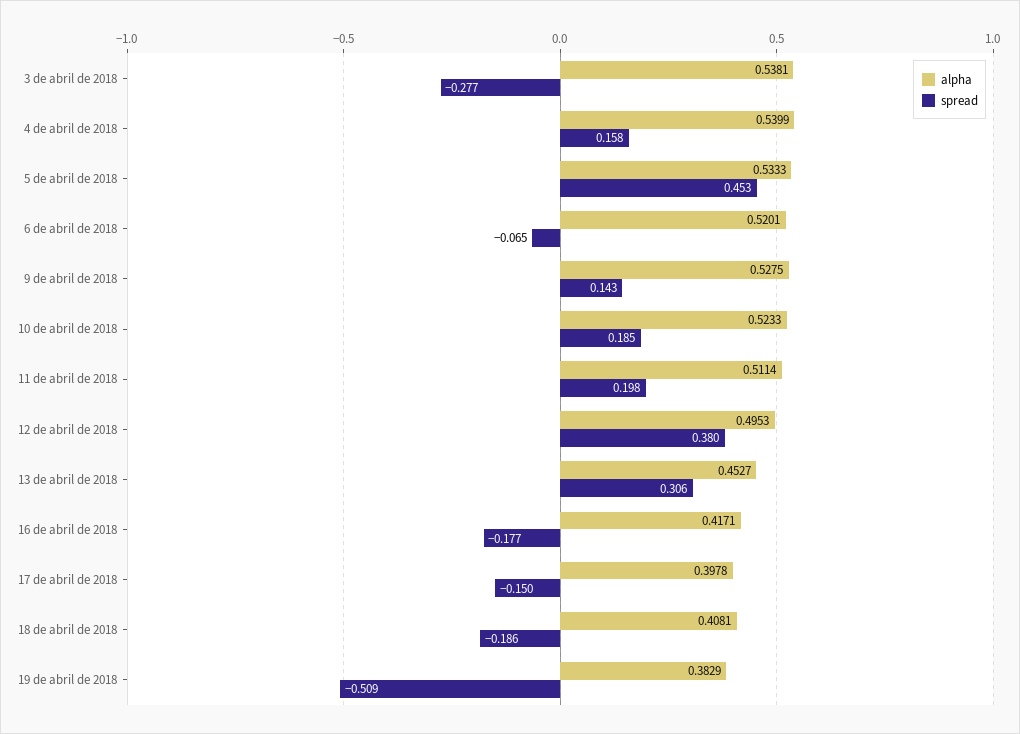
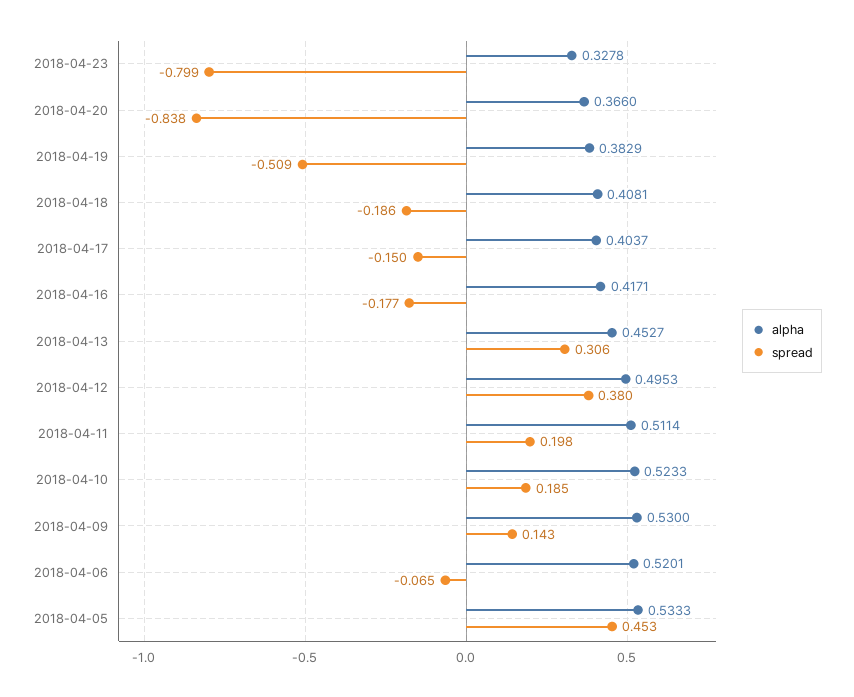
alpha, 3 de abril de 2018: 0.5381 -> none
spread, 3 de abril de 2018: -0.277 -> none
alpha, 4 de abril de 2018: 0.5399 -> none
spread, 4 de abril de 2018: 0.158 -> none
alpha, 9 de abril de 2018: 0.5275 -> 0.53
alpha, 17 de abril de 2018: 0.3978 -> 0.4037
alpha, 2018-04-23: none -> 0.3278
spread, 2018-04-23: none -> -0.799
alpha, 2018-04-20: none -> 0.366
spread, 2018-04-20: none -> -0.838

